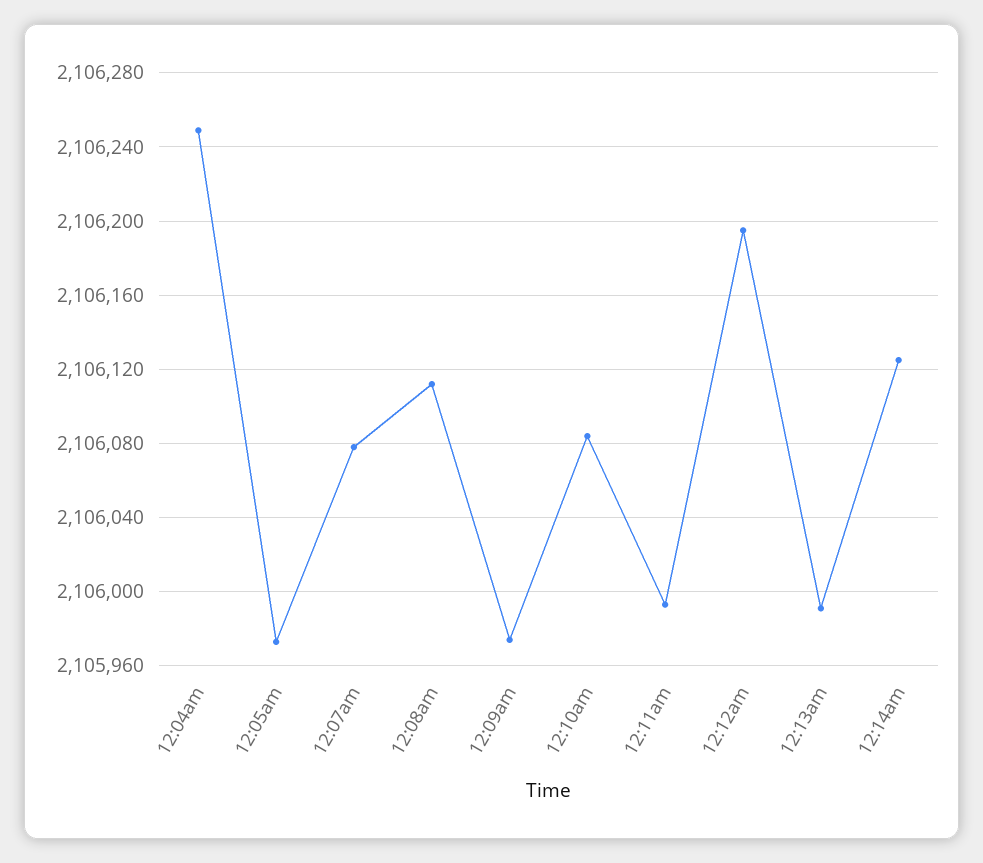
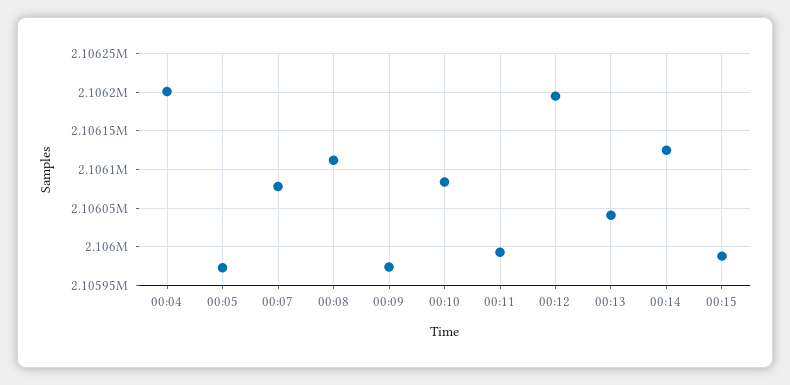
12:04am: 2106250 -> 2106200
12:13am: 2105990 -> 2106040
00:15: none -> 2105990

